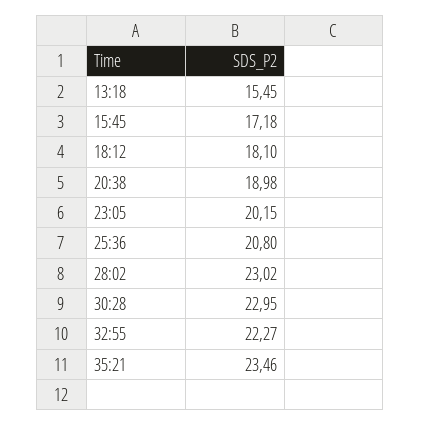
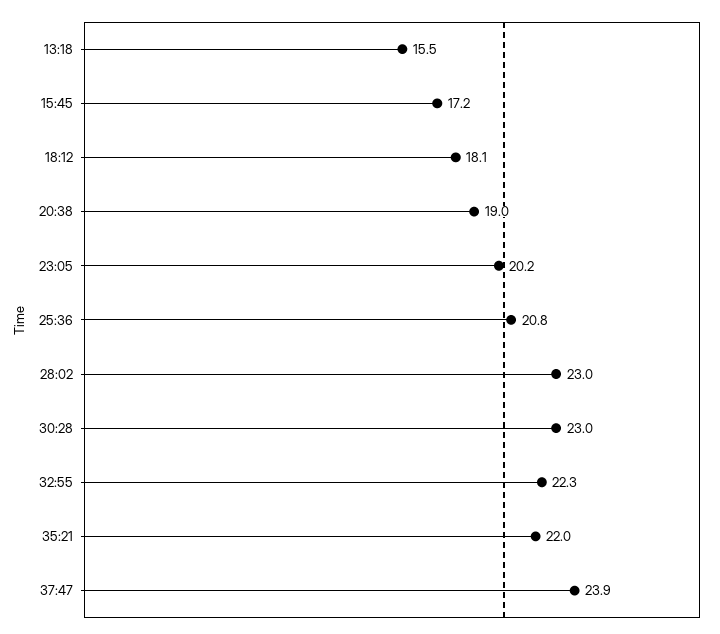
35:21: 23.46 -> 22
37:47: none -> 23.9

